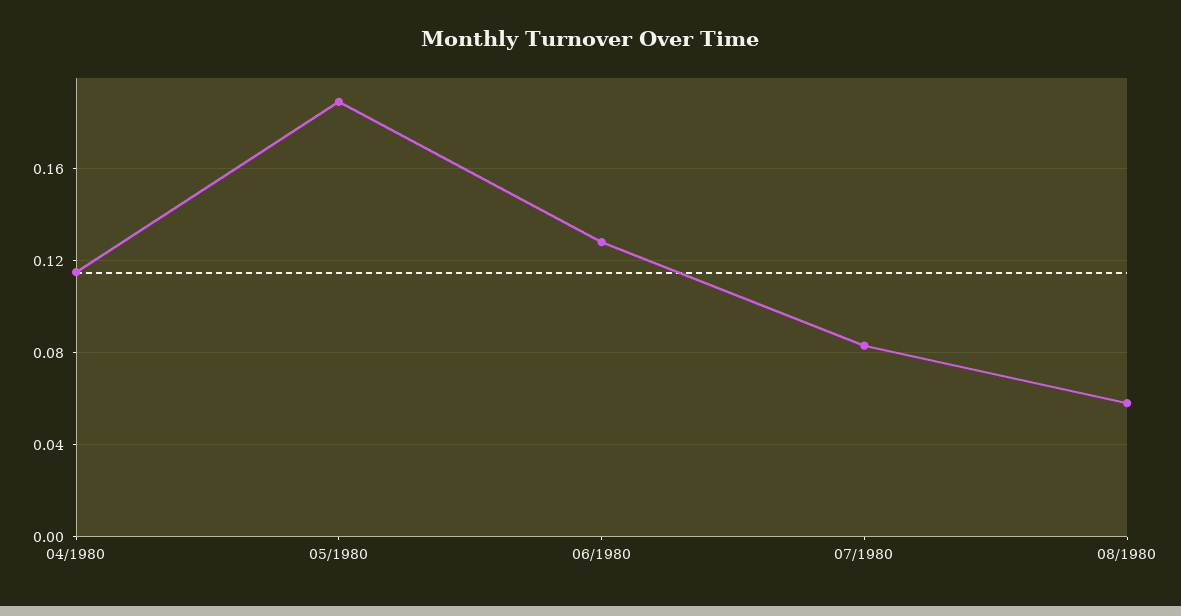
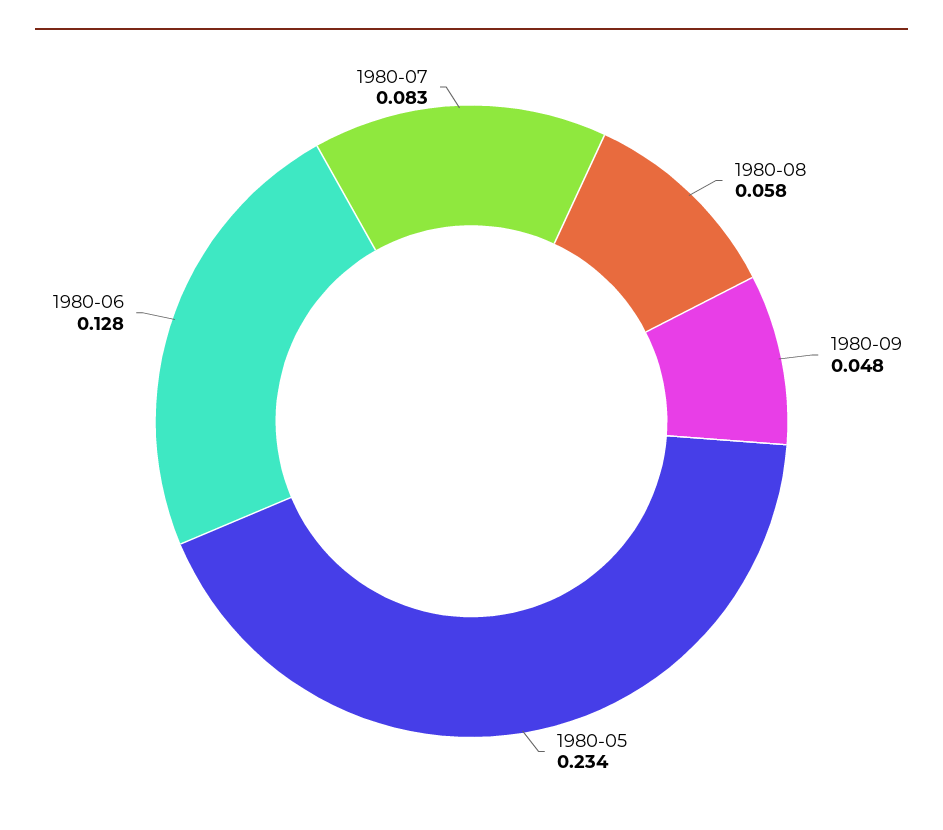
04/1980: 0.115 -> none
05/1980: 0.19 -> 0.234
1980-09: none -> 0.048

